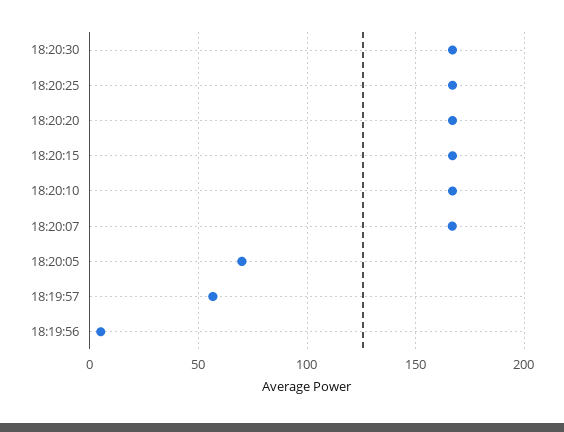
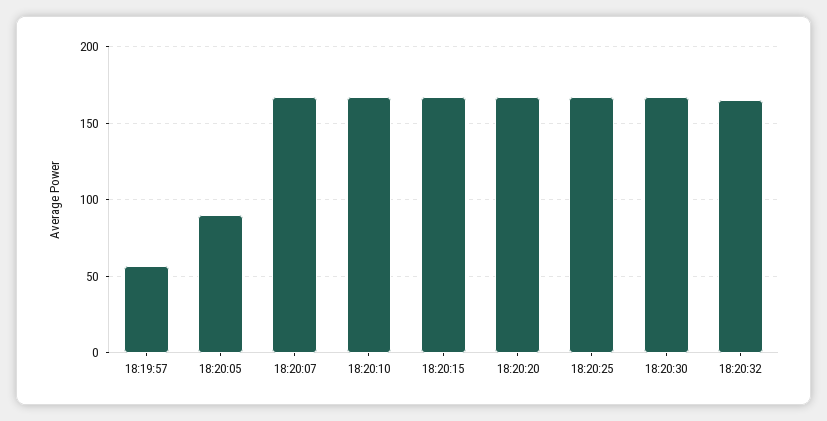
18:20:05: 70 -> 90
18:19:56: 5 -> none
18:20:32: none -> 165

